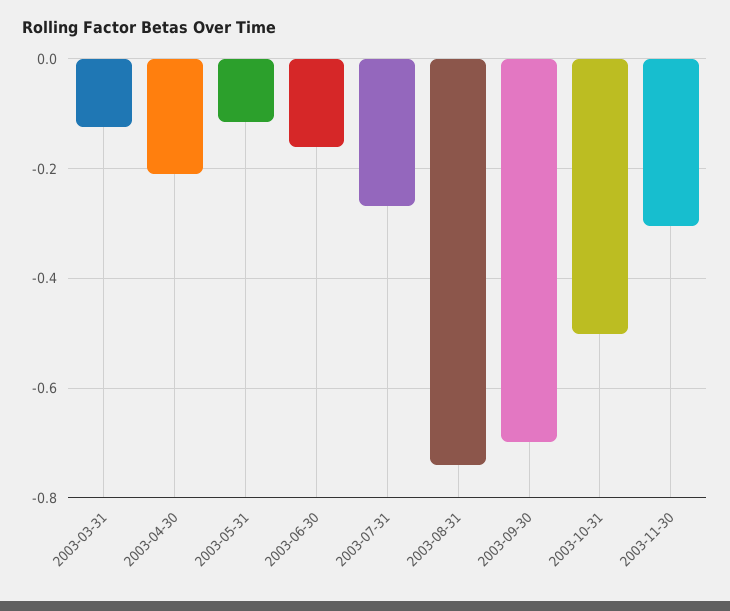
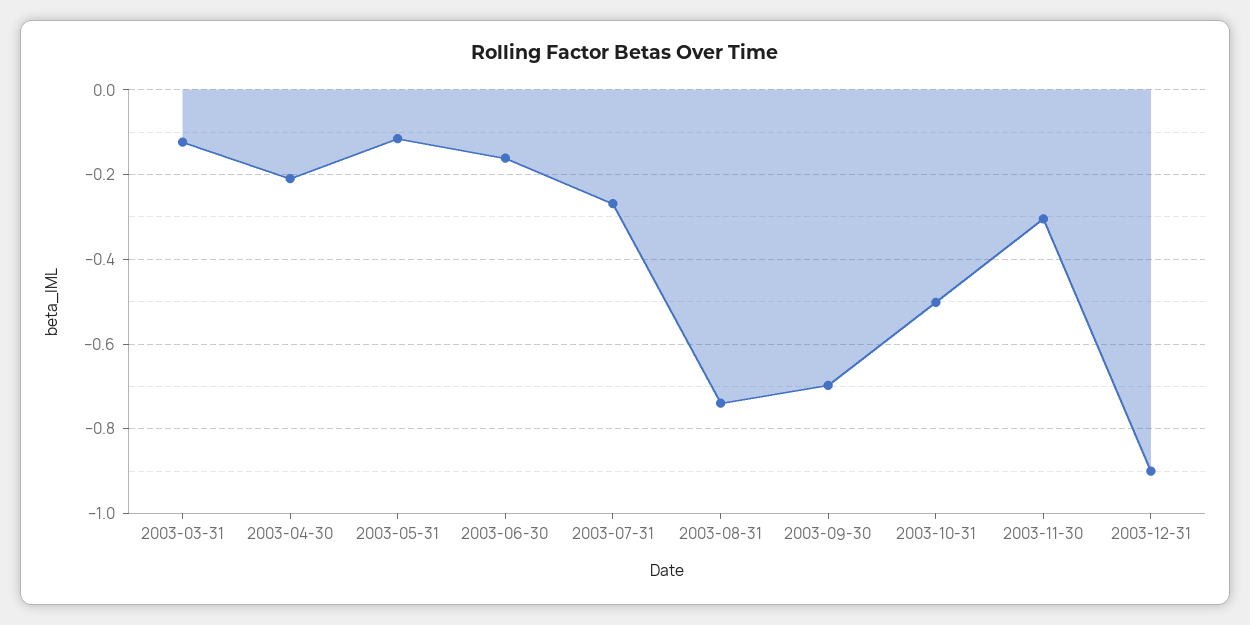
2003-12-31: none -> -0.9

